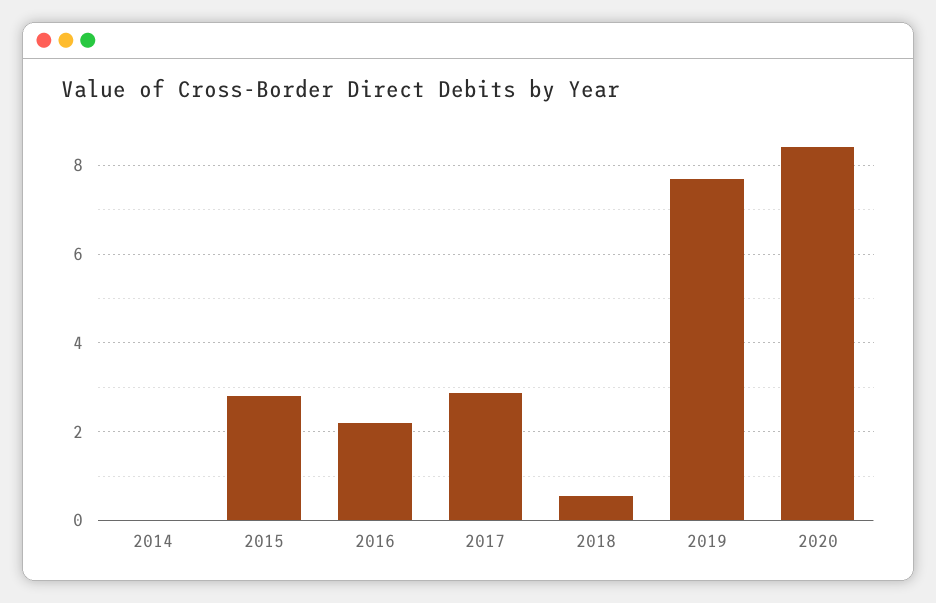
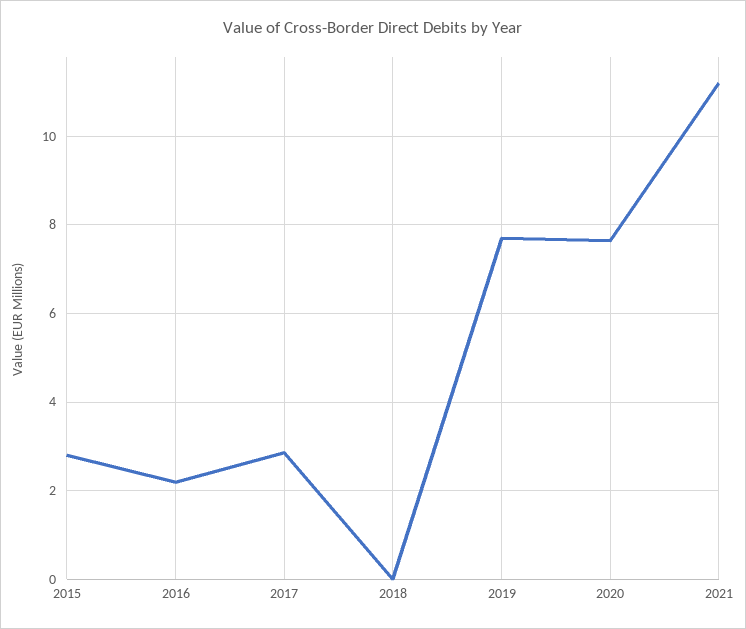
2014: 0 -> none
2018: 0.6 -> 0
2020: 8.4 -> 7.6
2021: none -> 11.2

